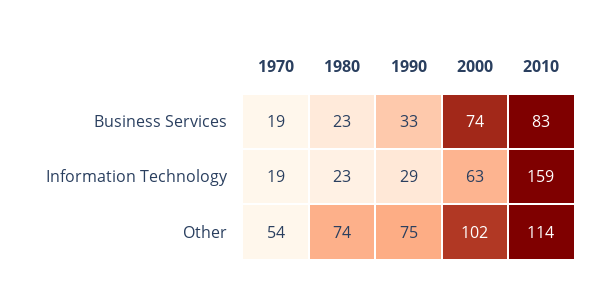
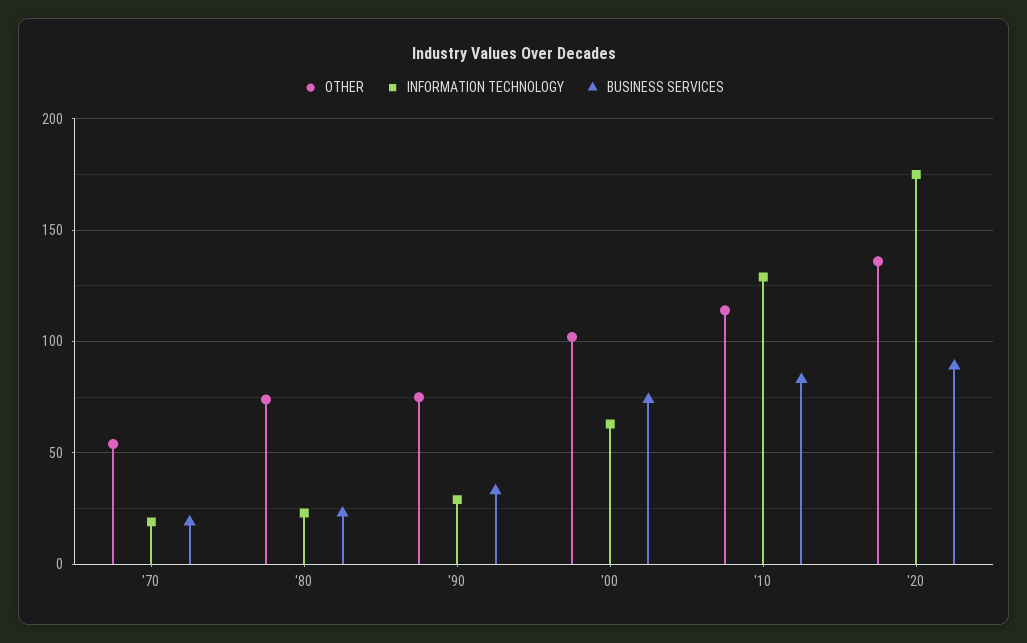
Information Technology, 2010: 159 -> 130
Other, '20: none -> 135
Information Technology, '20: none -> 175
Business Services, '20: none -> 90

